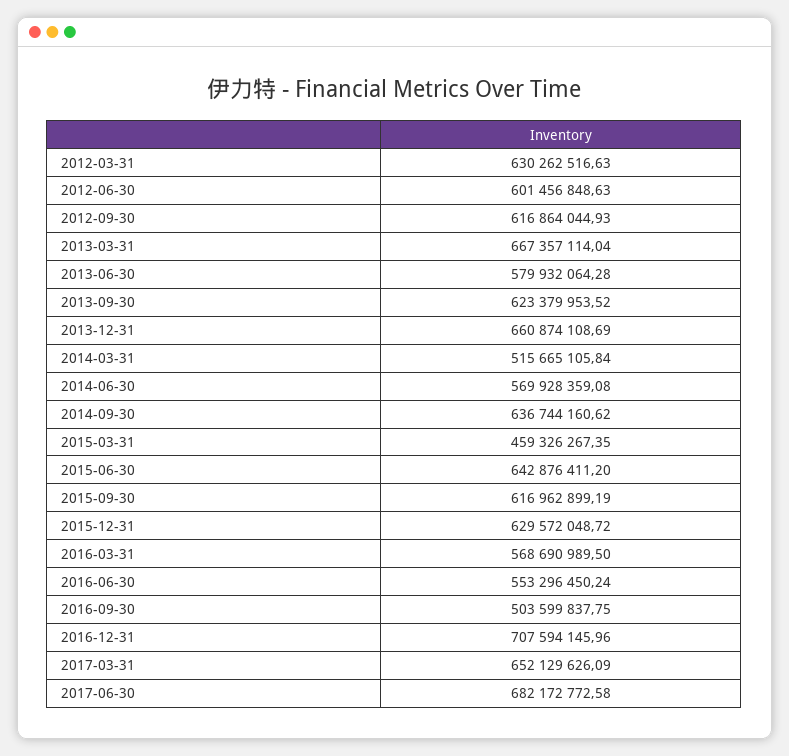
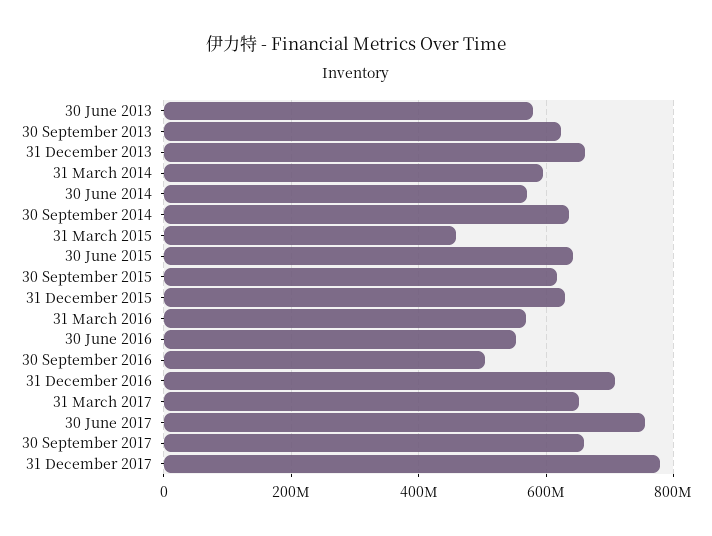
2012-03-31: 630262516.63 -> none
2012-06-30: 601456848.63 -> none
2012-09-30: 616864044.93 -> none
2013-03-31: 667357114.04 -> none
2014-03-31: 515665105.84 -> 600000000
2017-06-30: 682172772.58 -> 760000000
30 September 2017: none -> 660000000
31 December 2017: none -> 780000000

